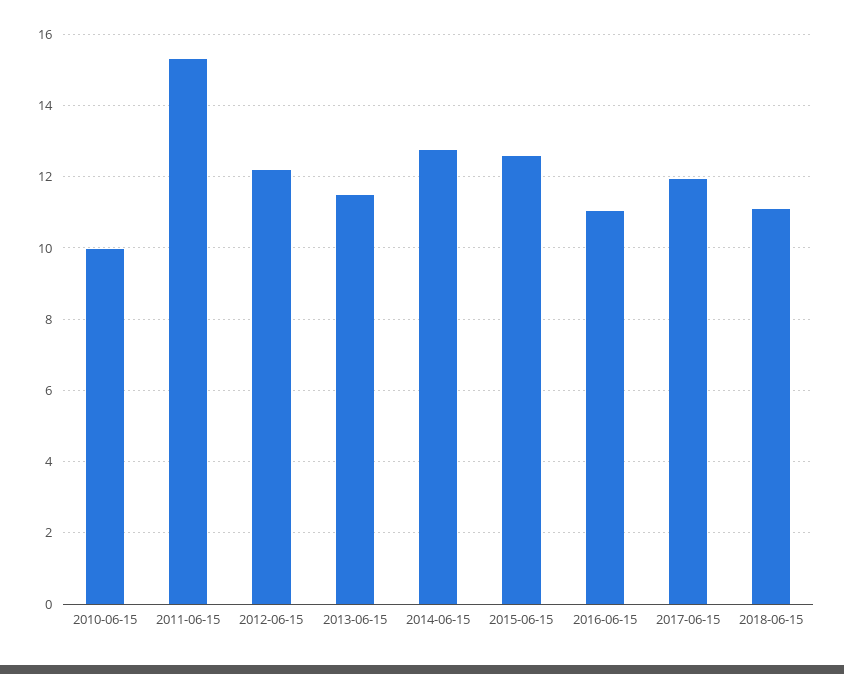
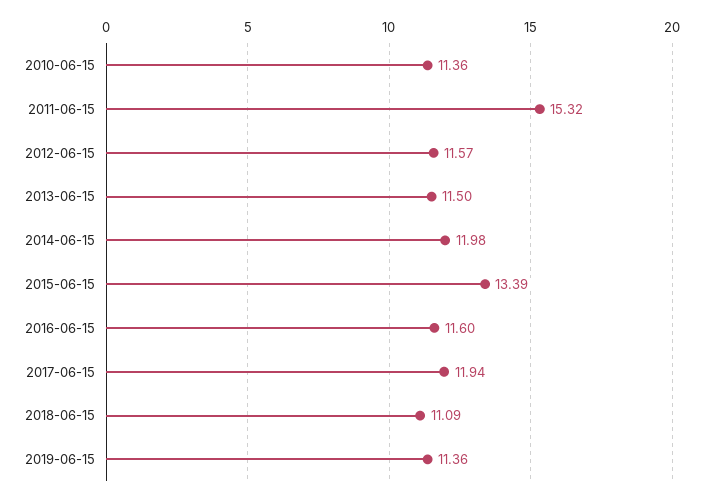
2010-06-15: 10 -> 11.36
2012-06-15: 12.2 -> 11.57
2014-06-15: 12.8 -> 11.98
2015-06-15: 12.6 -> 13.39
2016-06-15: 11 -> 11.6
2019-06-15: none -> 11.36

